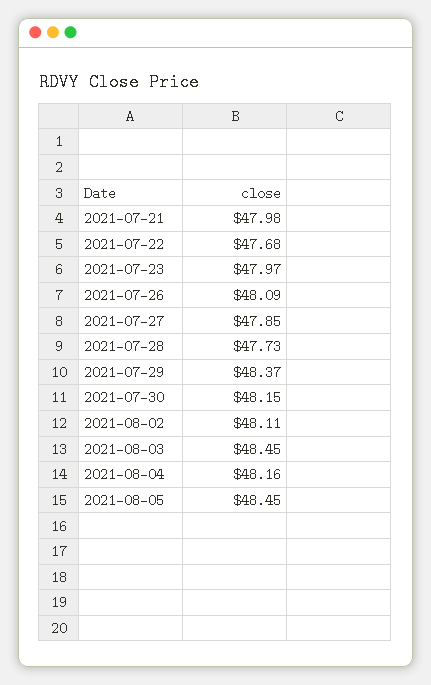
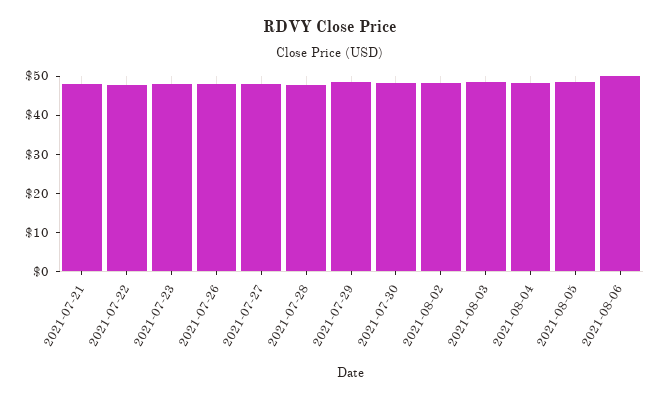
2021-08-06: none -> 50

